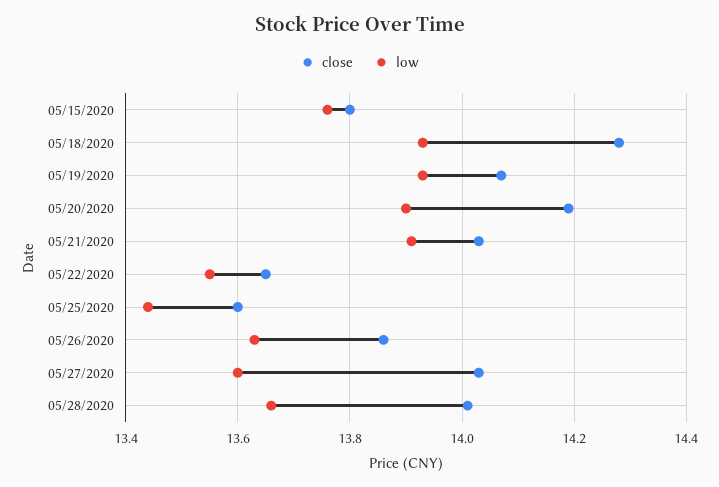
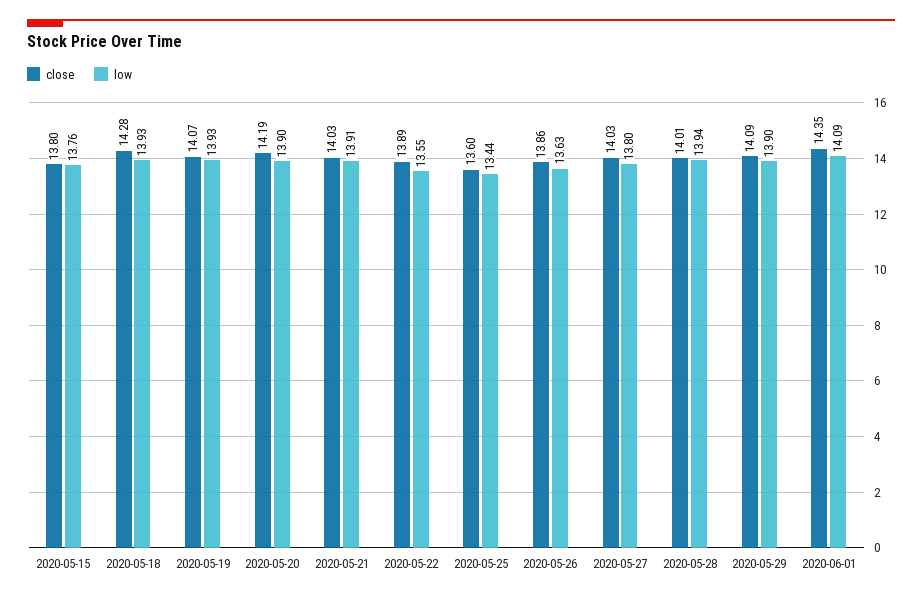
close, 05/22/2020: 13.65 -> 13.89
low, 05/27/2020: 13.6 -> 13.8
low, 05/28/2020: 13.65 -> 13.94
close, 2020-05-29: none -> 14.09
low, 2020-05-29: none -> 13.9
close, 2020-06-01: none -> 14.35
low, 2020-06-01: none -> 14.09

